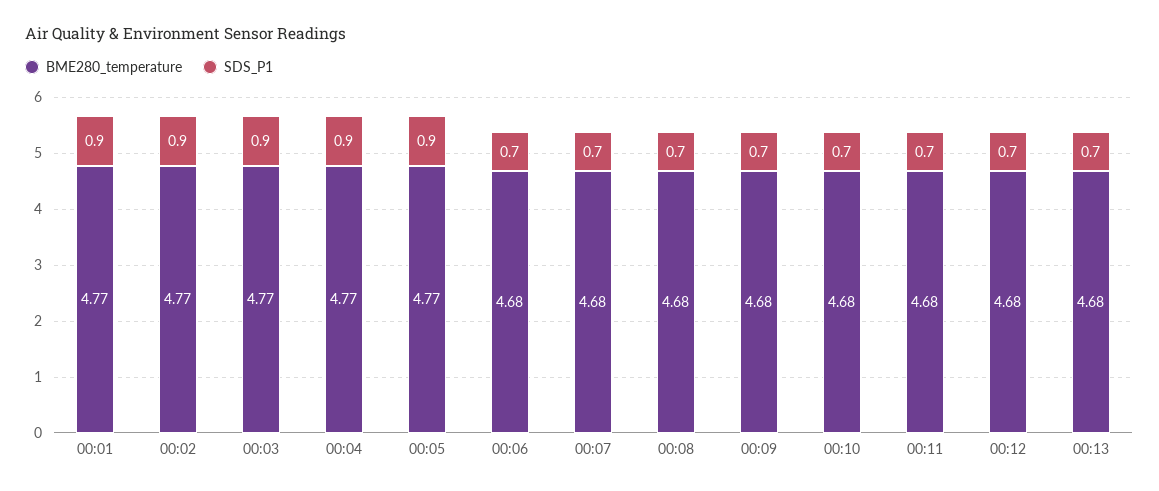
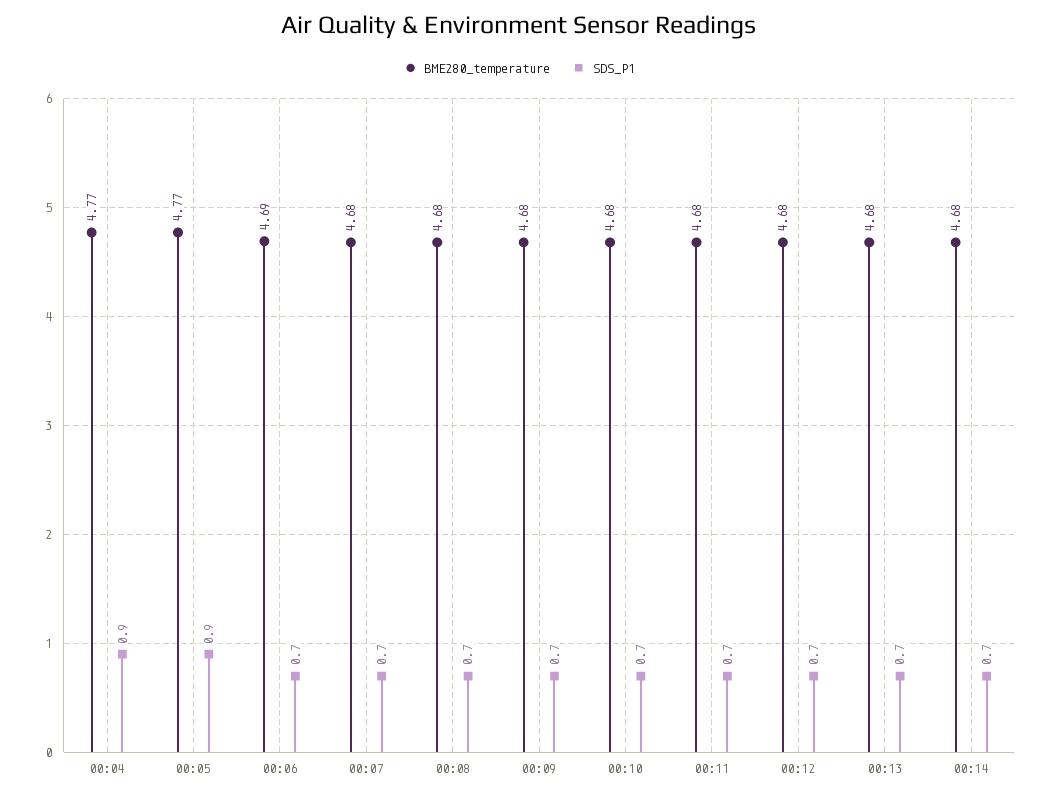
BME280_temperature, 00:01: 4.77 -> none
SDS_P1, 00:01: 0.9 -> none
BME280_temperature, 00:02: 4.77 -> none
SDS_P1, 00:02: 0.9 -> none
BME280_temperature, 00:03: 4.77 -> none
SDS_P1, 00:03: 0.9 -> none
BME280_temperature, 00:06: 4.68 -> 4.69
BME280_temperature, 00:14: none -> 4.68
SDS_P1, 00:14: none -> 0.7

